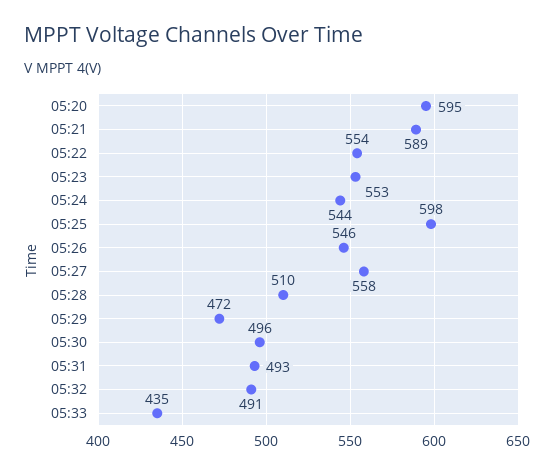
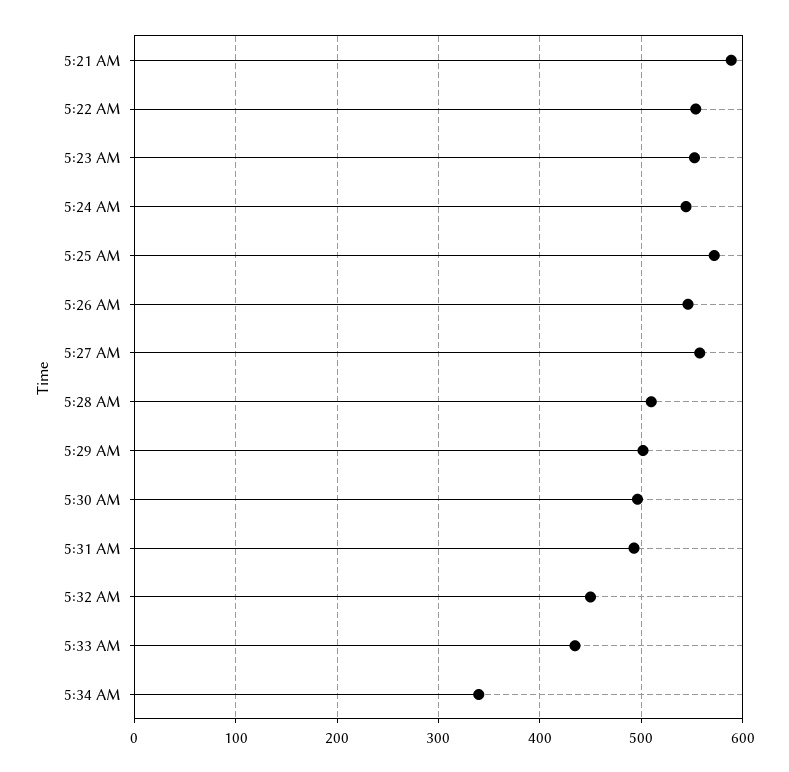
05:20: 595 -> none
05:25: 598 -> 570
05:29: 472 -> 500
05:32: 491 -> 450
5:34 AM: none -> 340

